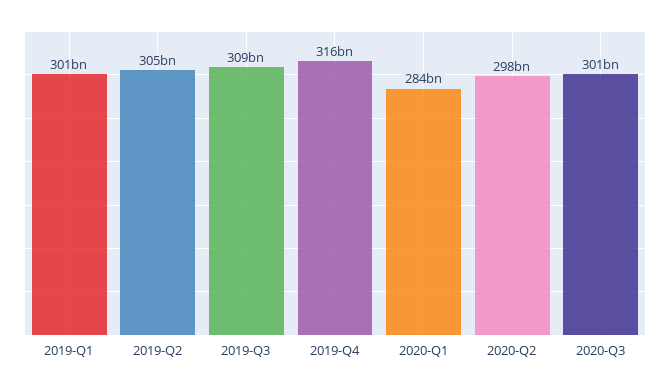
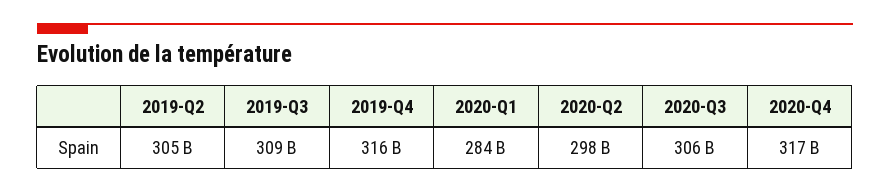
2019-Q1: 301000000000 -> none
2020-Q3: 301000000000 -> 306000000000
2020-Q4: none -> 317000000000

